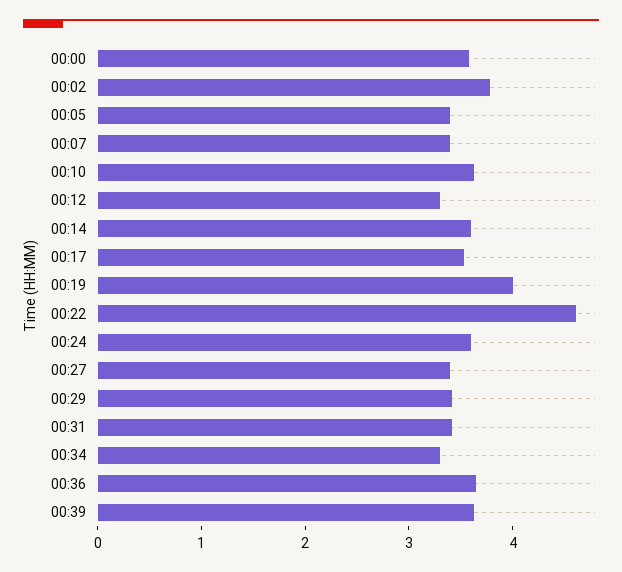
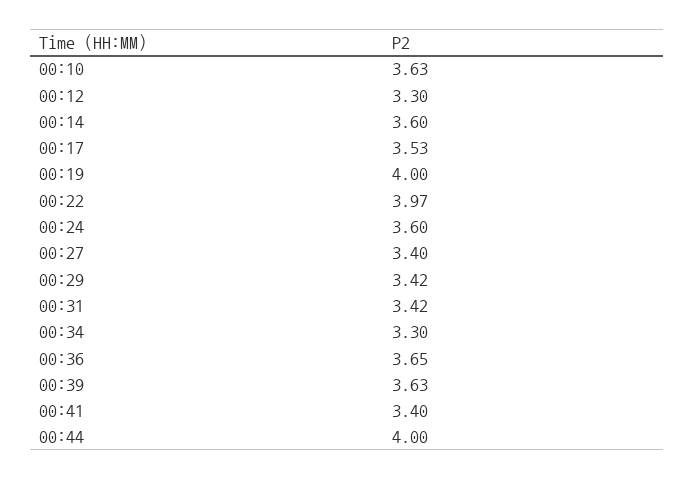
00:00: 3.6 -> none
00:02: 3.8 -> none
00:05: 3.4 -> none
00:07: 3.4 -> none
00:22: 4.6 -> 3.97
00:41: none -> 3.4
00:44: none -> 4

